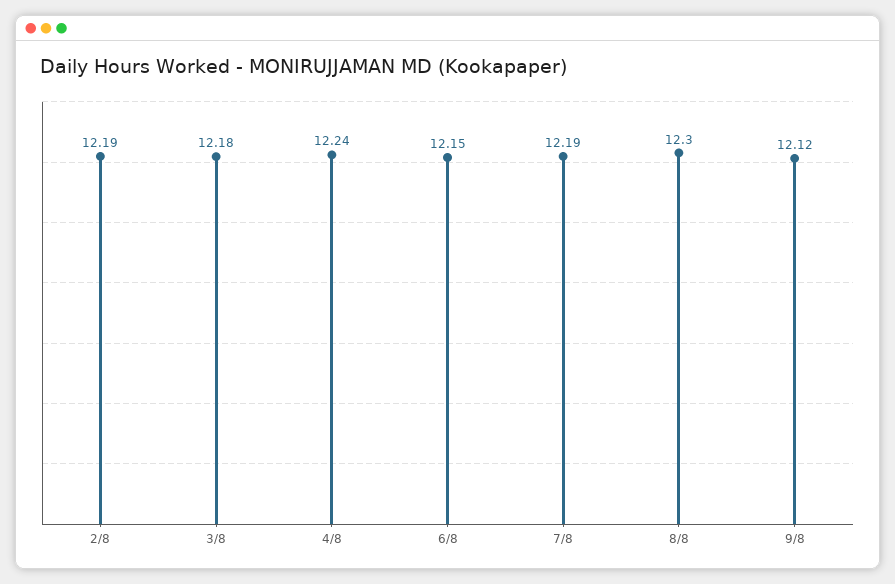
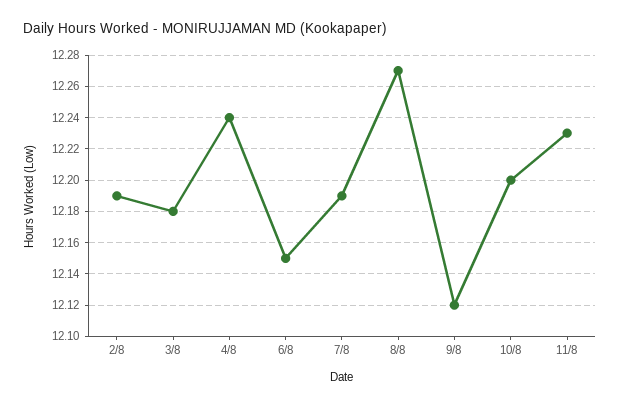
8/8: 12.3 -> 12.27
10/8: none -> 12.2
11/8: none -> 12.23

